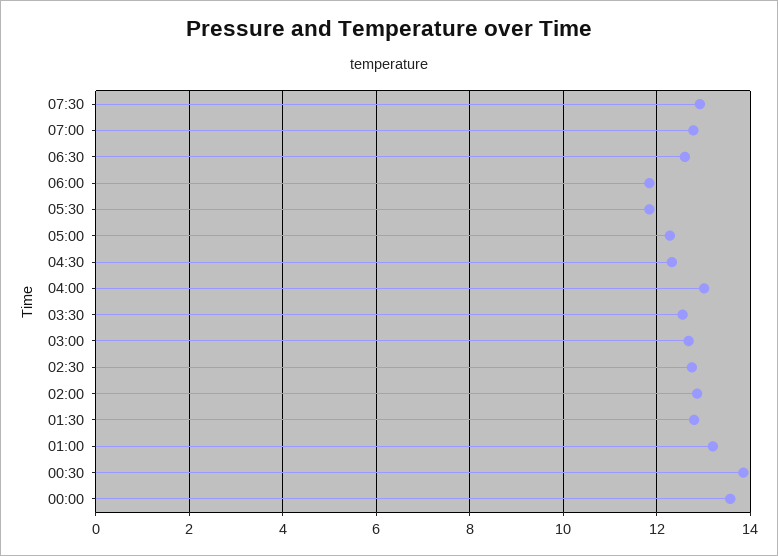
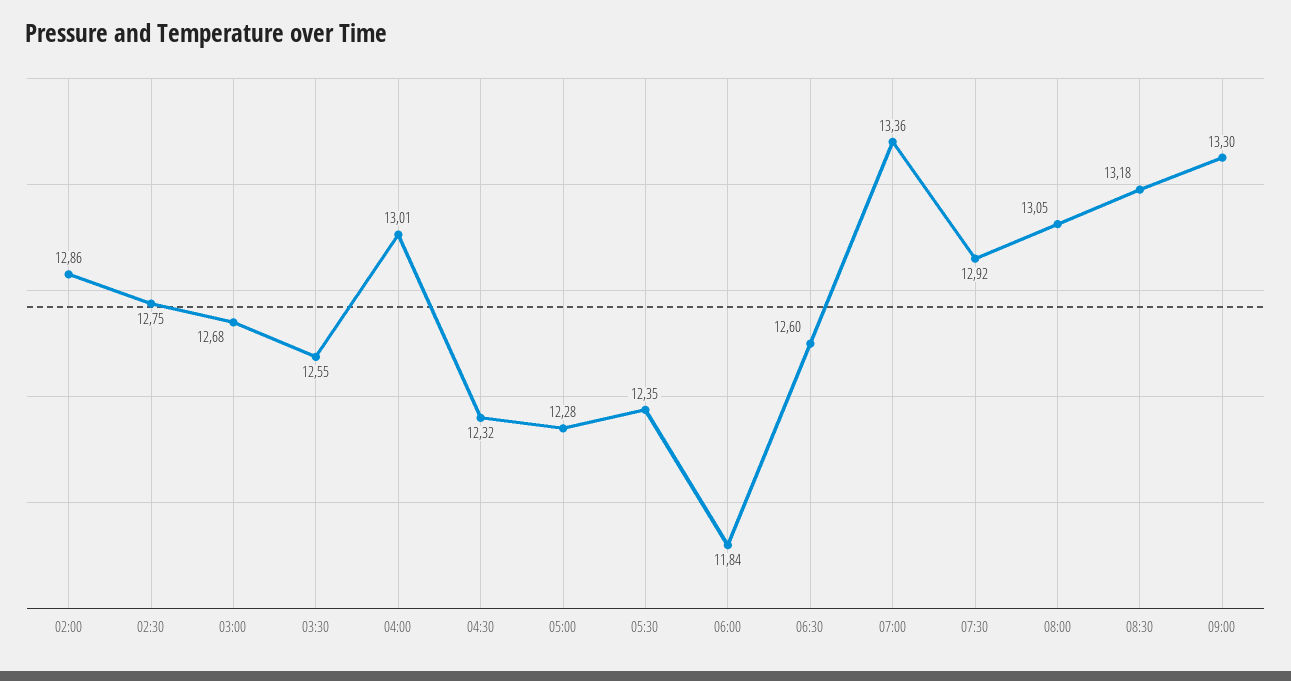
07:00: 12.8 -> 13.36
05:30: 11.8 -> 12.35
01:30: 12.8 -> none
01:00: 13.2 -> none
00:30: 13.8 -> none
00:00: 13.6 -> none
08:00: none -> 13.05
08:30: none -> 13.18
09:00: none -> 13.3

